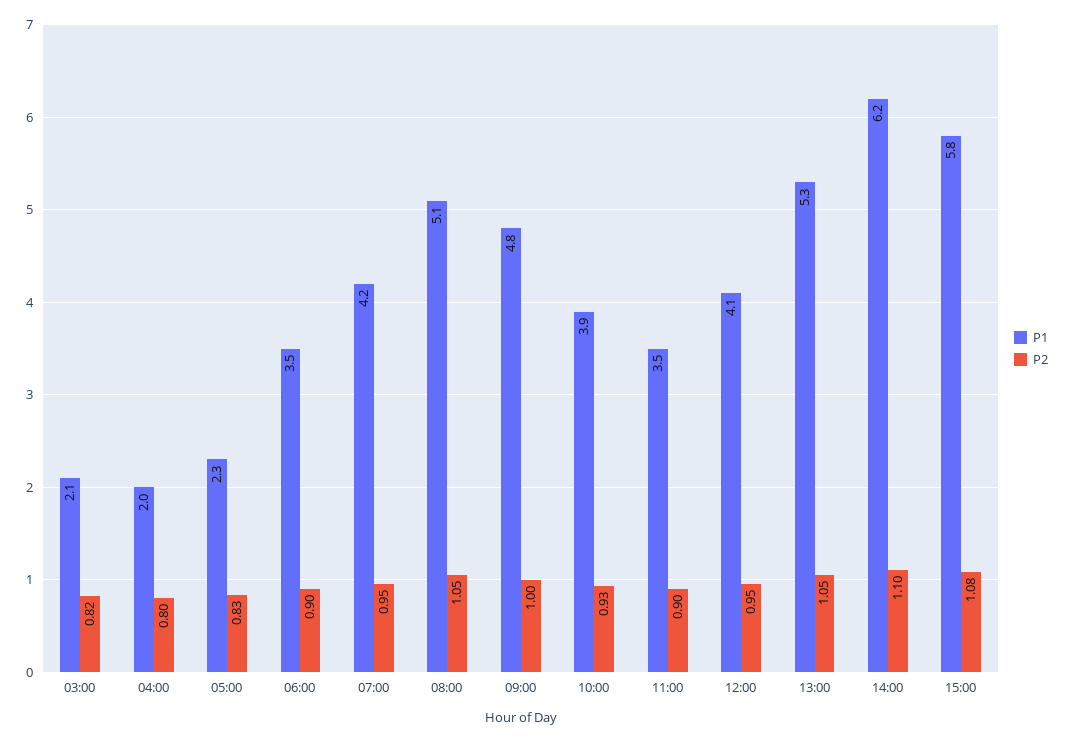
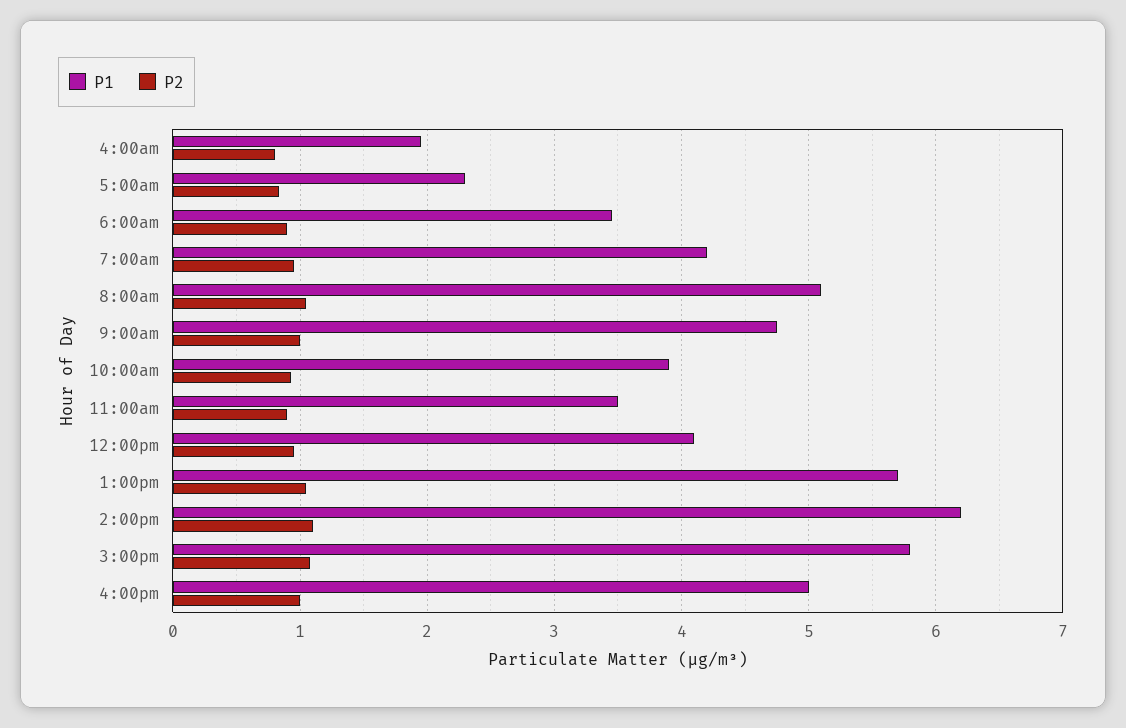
P1, 03:00: 2.1 -> none
P2, 03:00: 0.82 -> none
P1, 13:00: 5.3 -> 5.7
P1, 4:00pm: none -> 5
P2, 4:00pm: none -> 1

